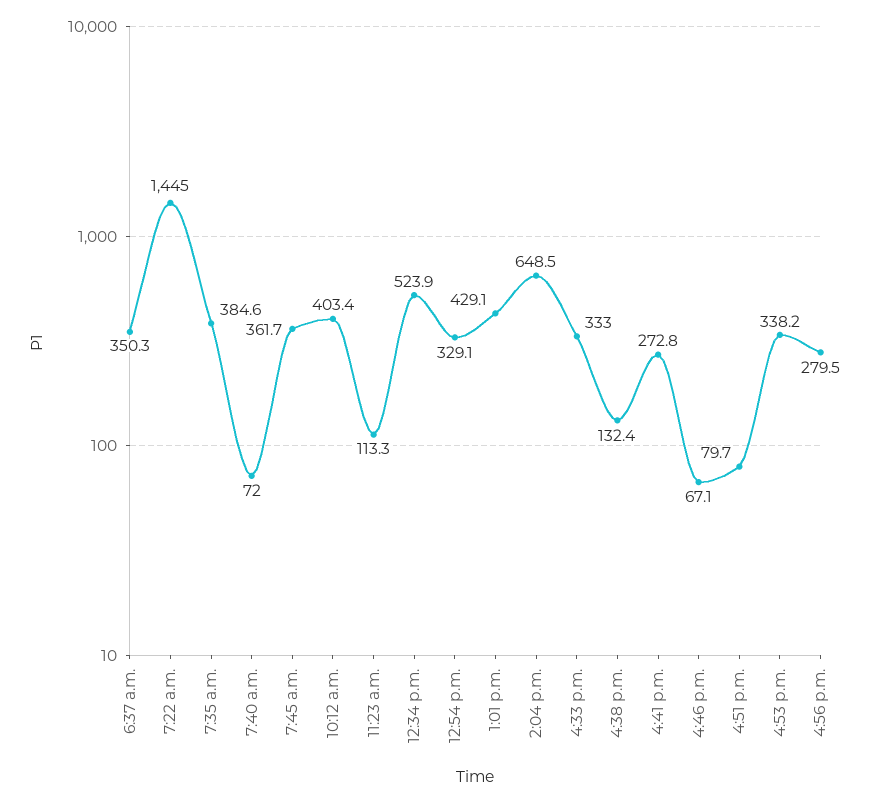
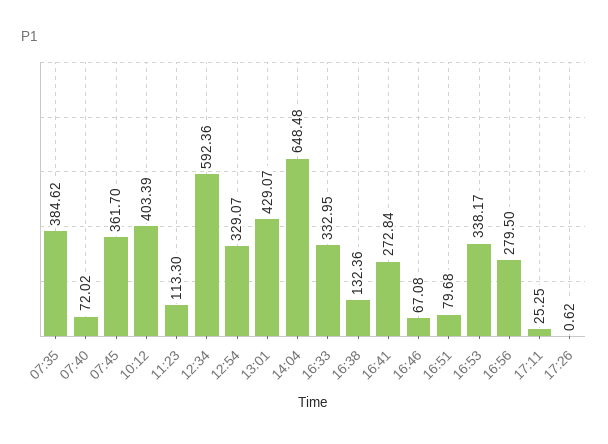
6:37 a.m.: 350.3 -> none
7:22 a.m.: 1445 -> none
12:34 p.m.: 523.9 -> 592.36
17:11: none -> 25.25
17:26: none -> 0.62

